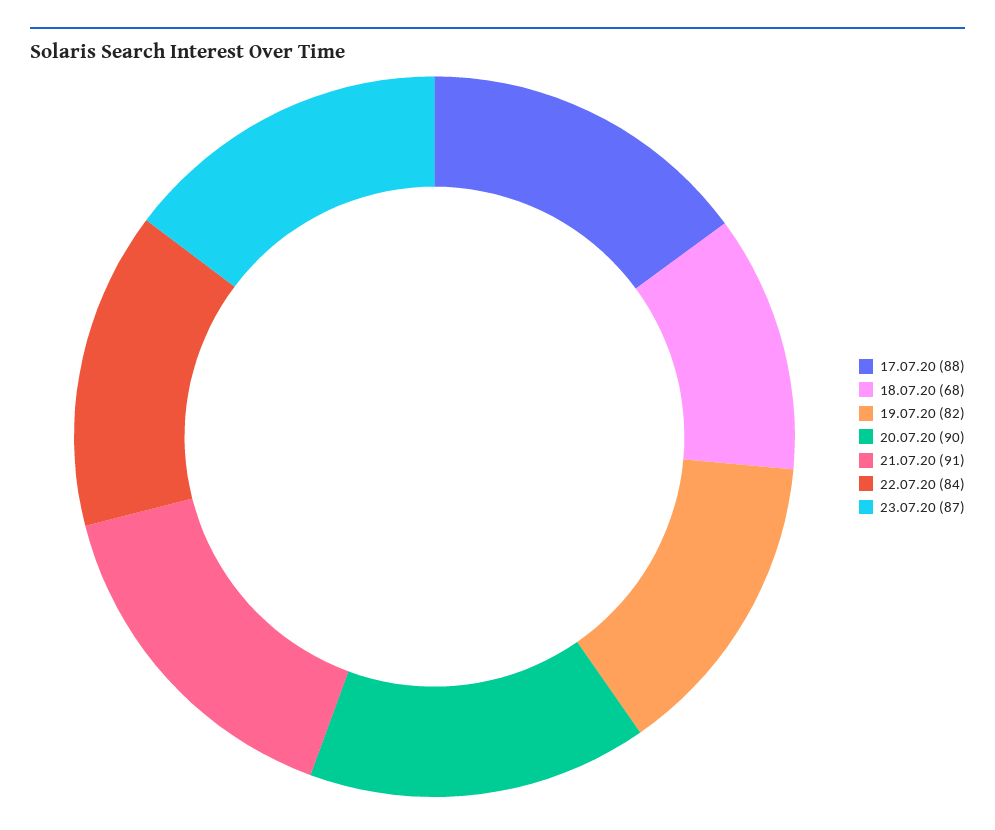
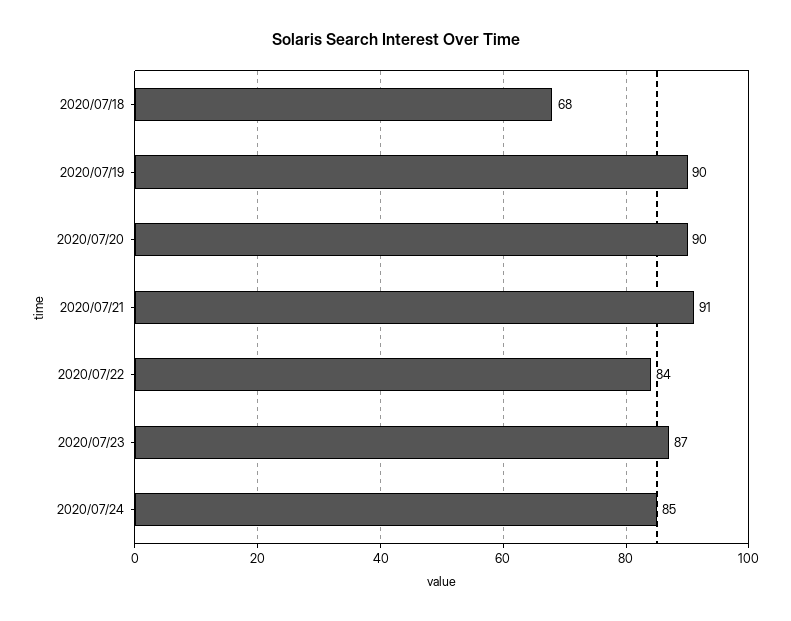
17.07.20: 88 -> none
19.07.20: 82 -> 90
2020/07/24: none -> 85

